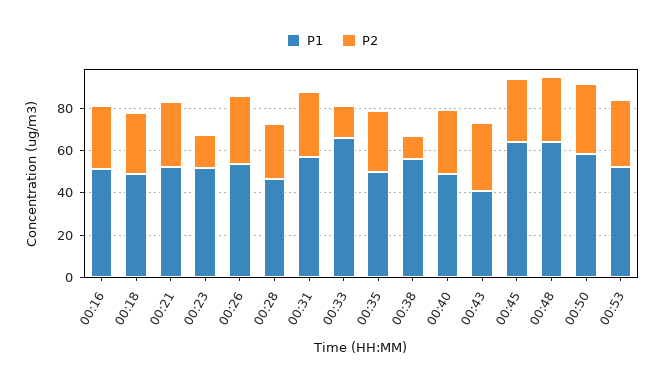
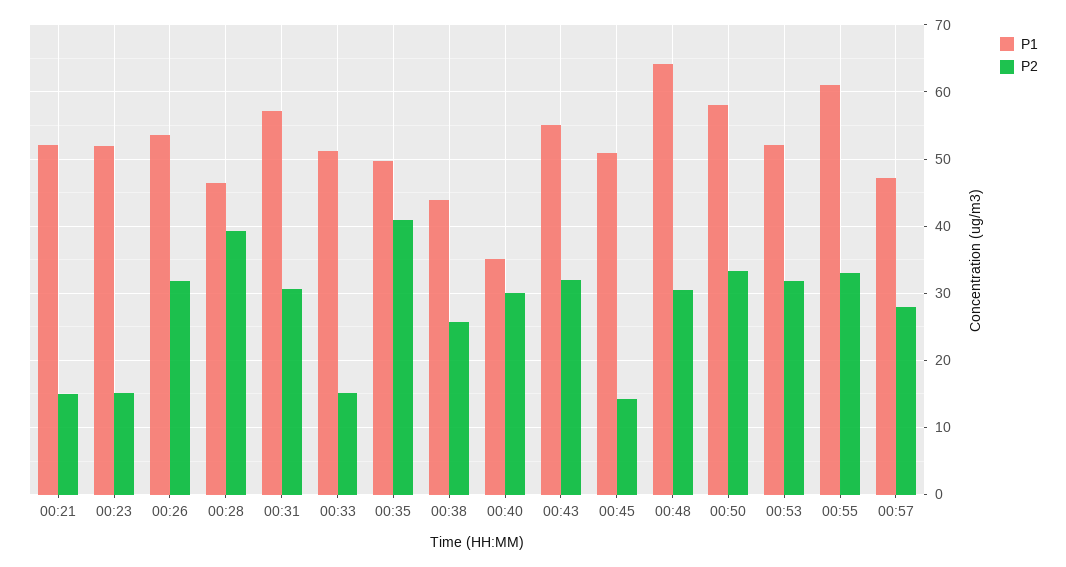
P1, 00:16: 50 -> none
P2, 00:16: 30 -> none
P1, 00:18: 50 -> none
P2, 00:18: 30 -> none
P2, 00:21: 30 -> 15
P2, 00:28: 25 -> 39
P1, 00:33: 65 -> 51
P2, 00:35: 30 -> 41
P1, 00:38: 55 -> 44
P2, 00:38: 10 -> 26
P1, 00:40: 50 -> 35
P1, 00:43: 40 -> 55
P1, 00:45: 65 -> 51
P2, 00:45: 30 -> 14
P1, 00:55: none -> 61
P2, 00:55: none -> 33
P1, 00:57: none -> 47
P2, 00:57: none -> 28

